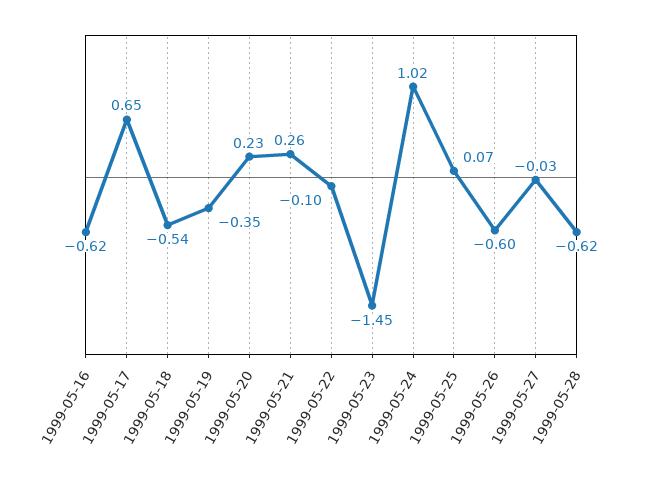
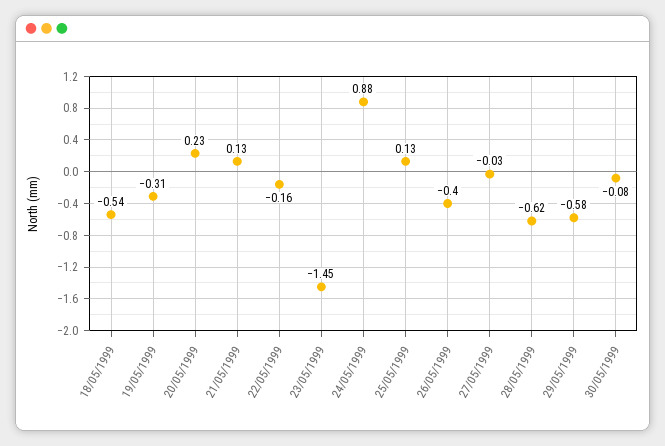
1999-05-16: -0.62 -> none
1999-05-17: 0.65 -> none
1999-05-19: -0.35 -> -0.31
1999-05-21: 0.26 -> 0.13
1999-05-22: -0.1 -> -0.16
1999-05-24: 1.02 -> 0.88
1999-05-25: 0.07 -> 0.13
1999-05-26: -0.6 -> -0.4
29/05/1999: none -> -0.58
30/05/1999: none -> -0.08

